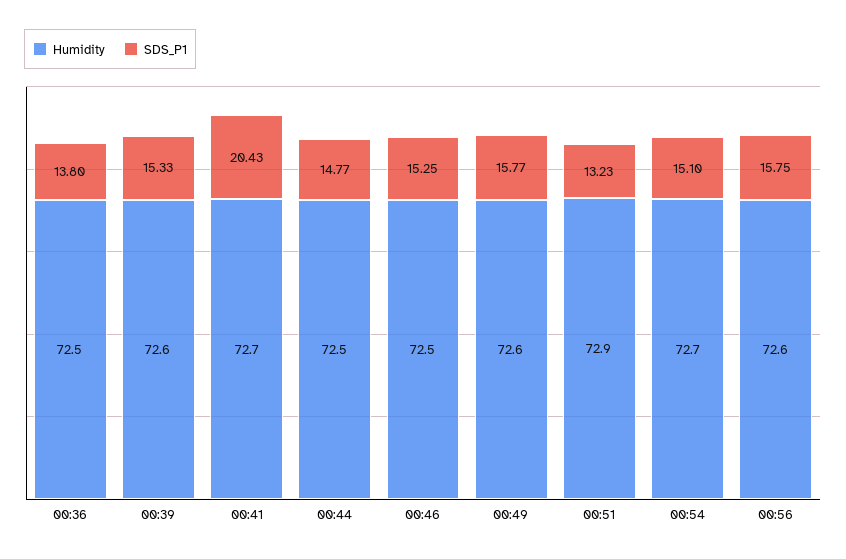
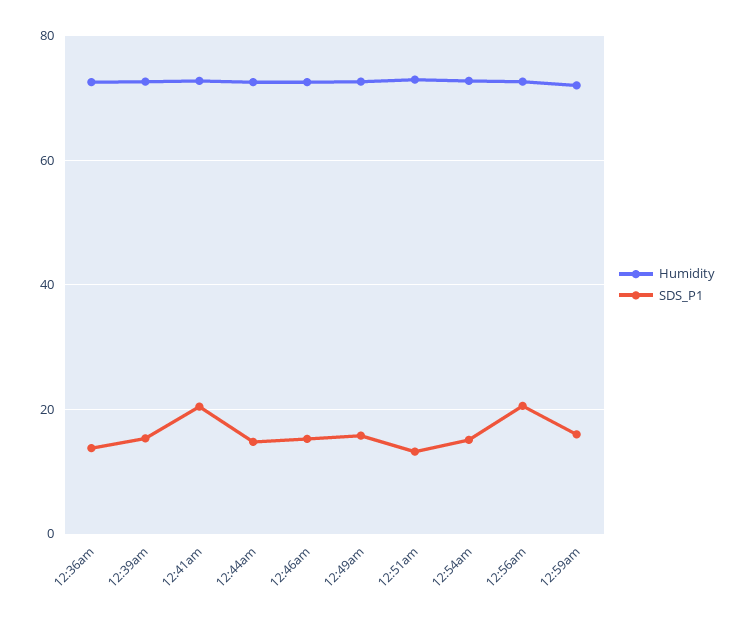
SDS_P1, 00:56: 15.75 -> 20
Humidity, 12:59am: none -> 72
SDS_P1, 12:59am: none -> 16

